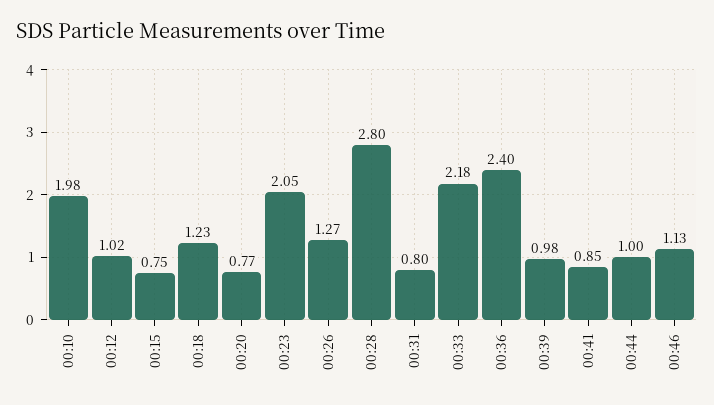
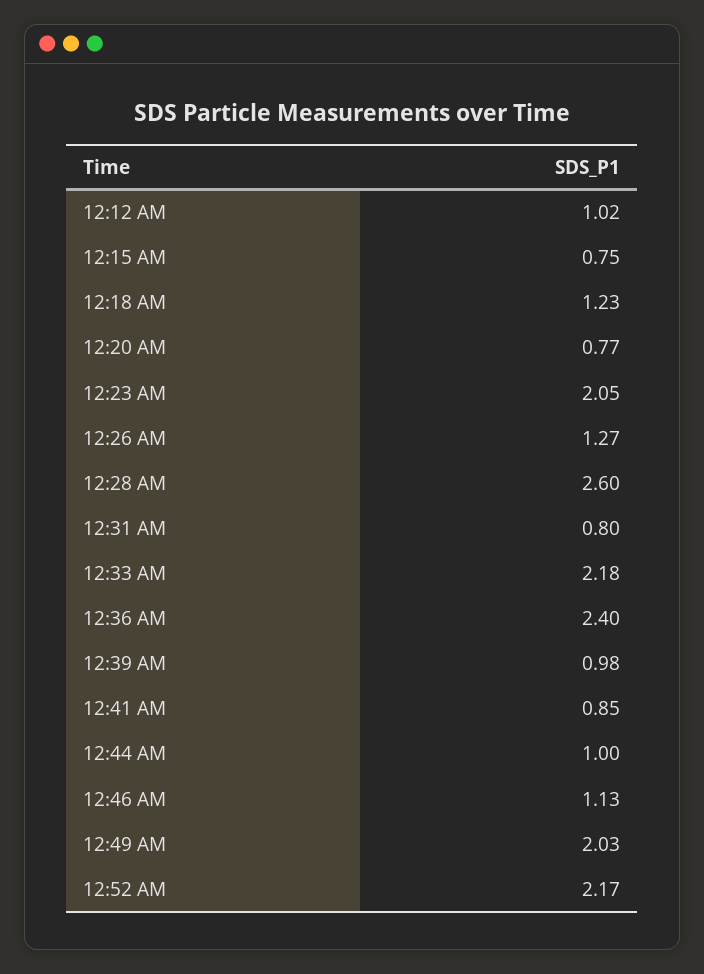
00:10: 1.98 -> none
00:28: 2.8 -> 2.6
12:49 AM: none -> 2.03
12:52 AM: none -> 2.17

